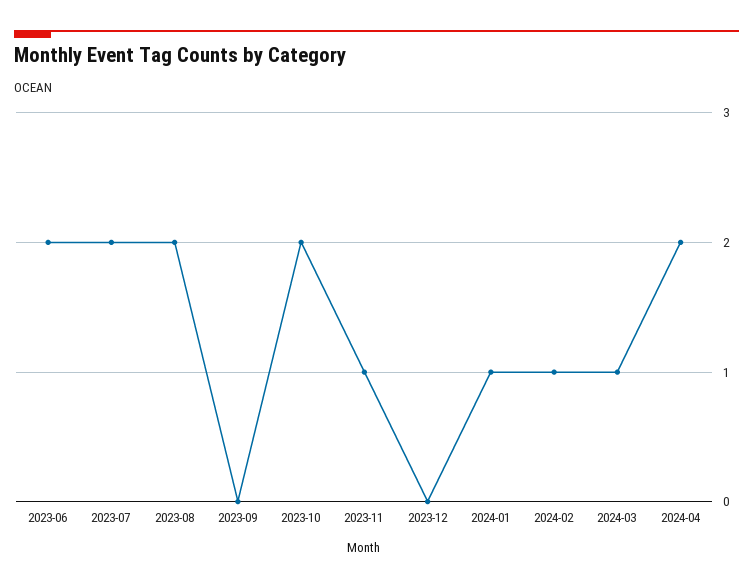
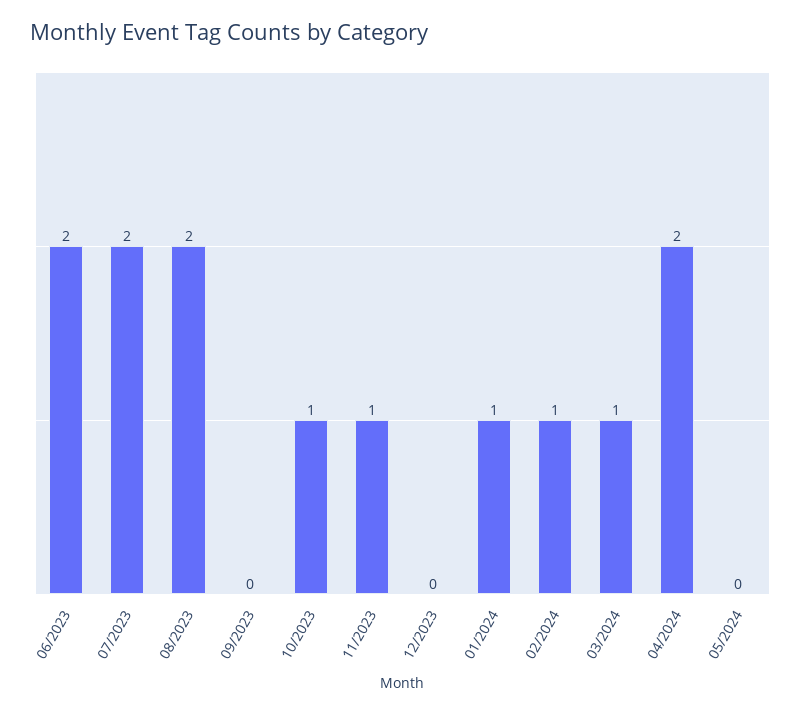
2023-10: 2 -> 1
05/2024: none -> 0

